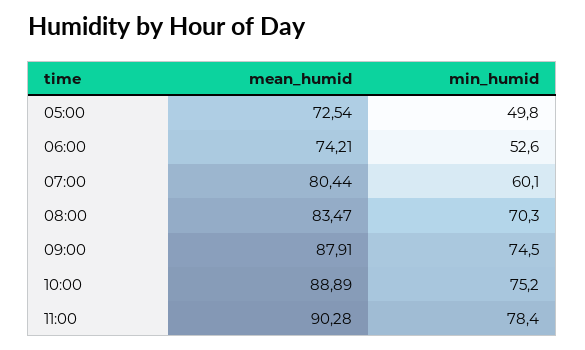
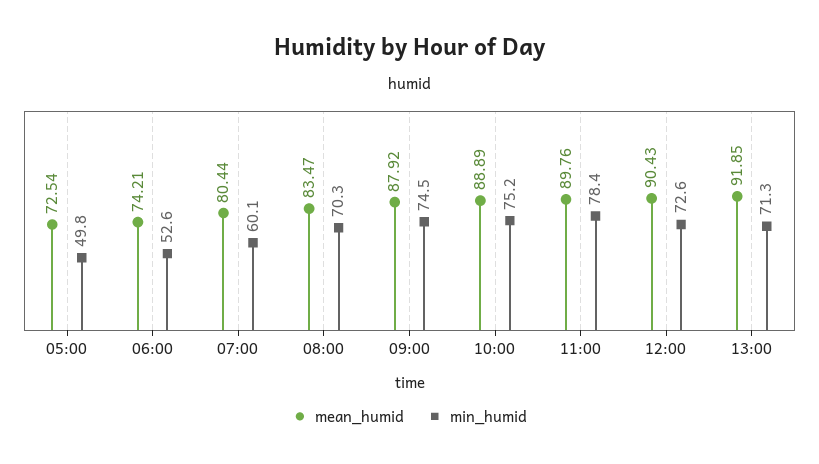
mean_humid, 09:00: 87.91 -> 87.92
mean_humid, 11:00: 90.28 -> 89.76
mean_humid, 12:00: none -> 90.43
min_humid, 12:00: none -> 72.6
mean_humid, 13:00: none -> 91.85
min_humid, 13:00: none -> 71.3

